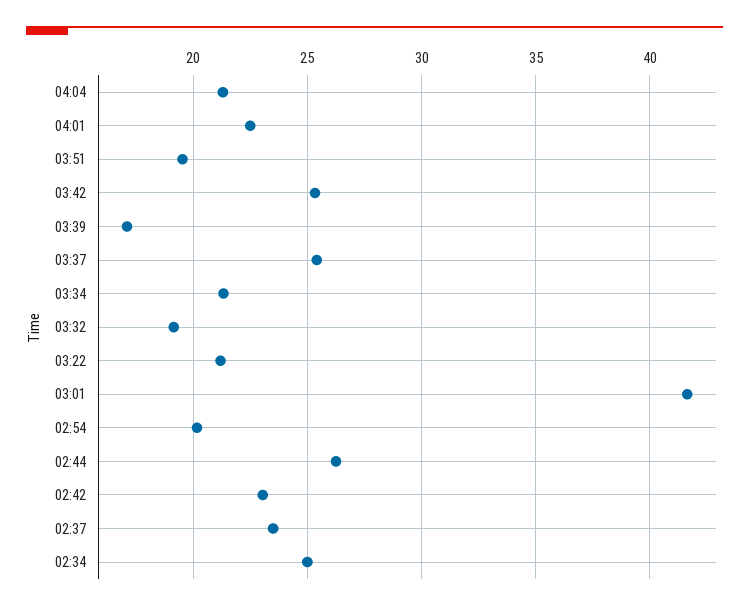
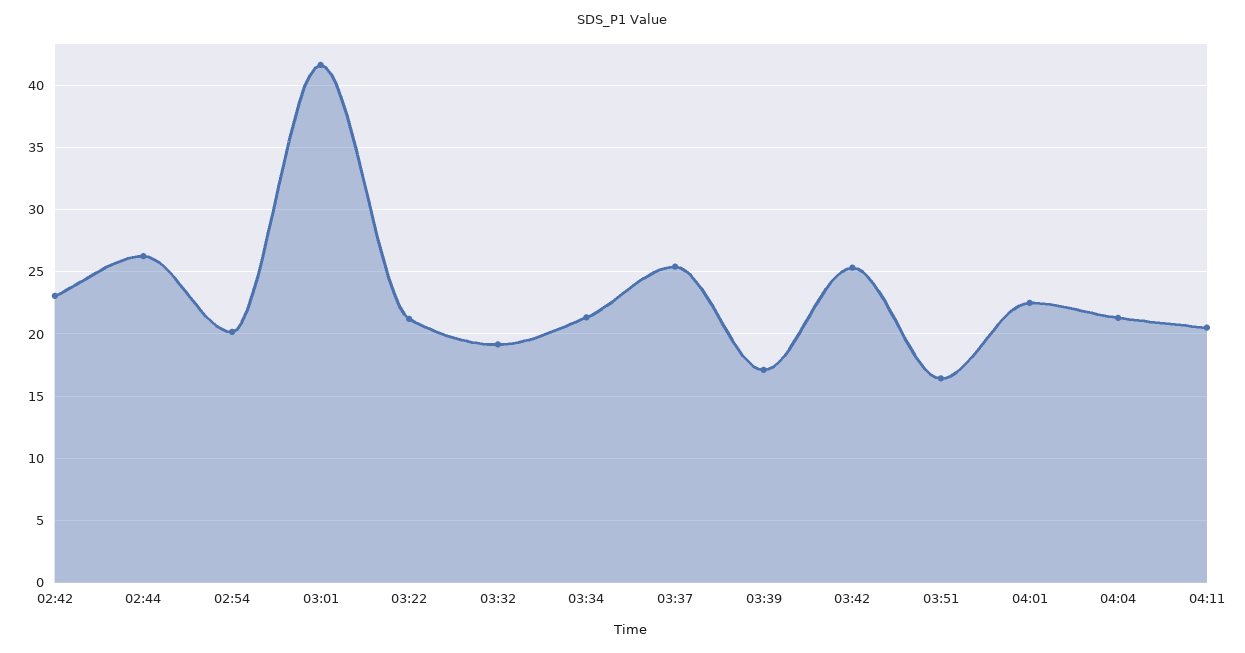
03:51: 19.5 -> 16.5
02:37: 23.5 -> none
02:34: 25 -> none
04:11: none -> 20.5

